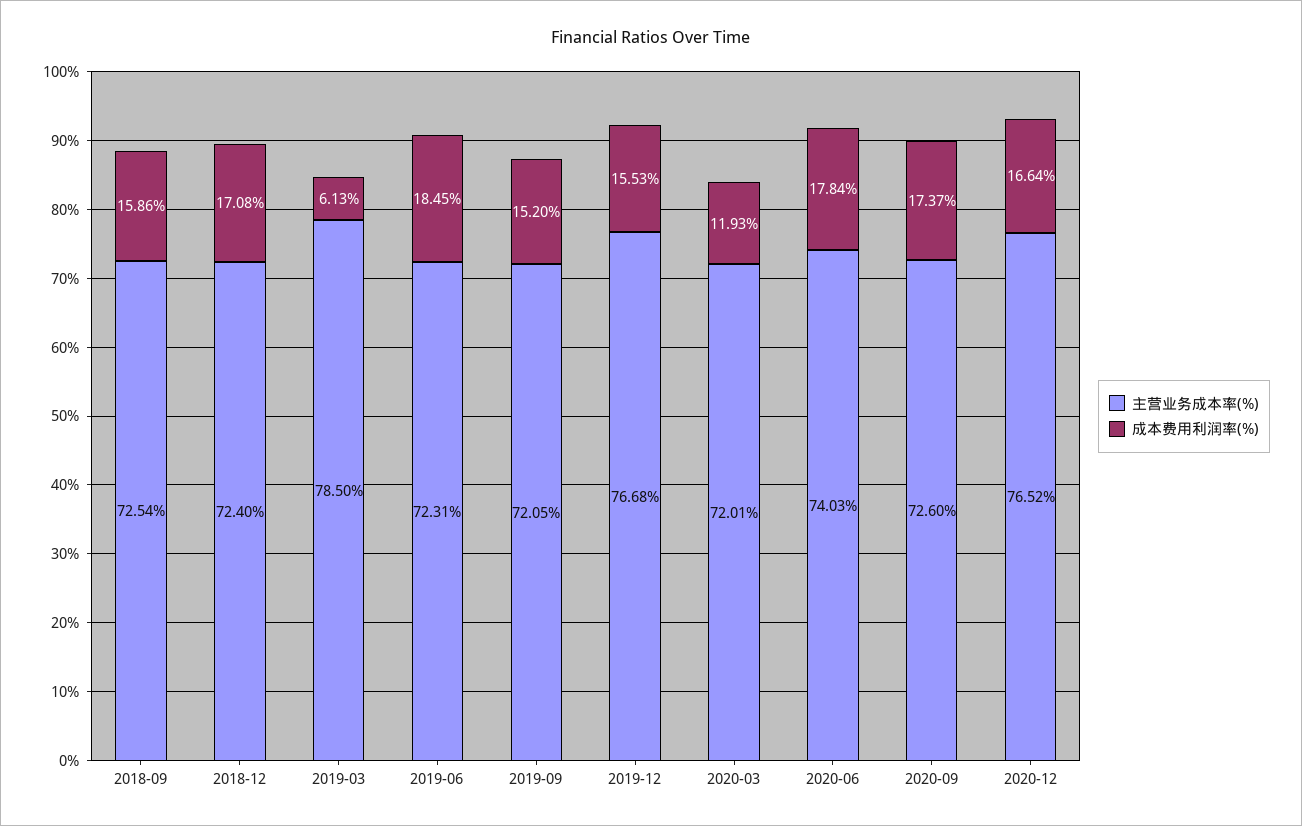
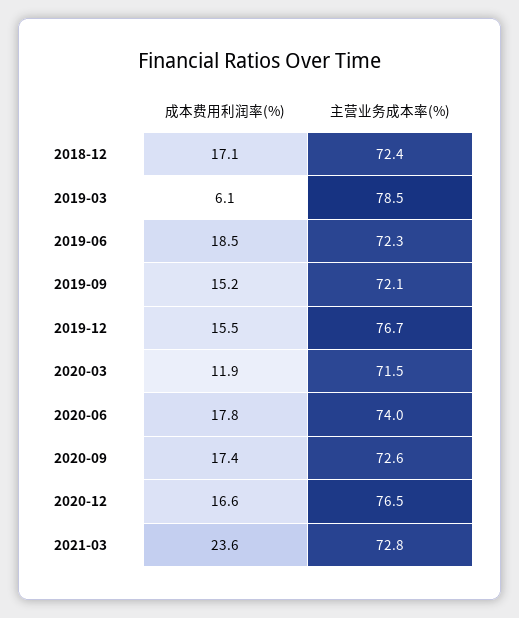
主营业务成本率(%), 2018-09: 72.54 -> none
成本费用利润率(%), 2018-09: 15.86 -> none
主营业务成本率(%), 2020-03: 72.01 -> 71.5
成本费用利润率(%), 2021-03: none -> 23.6
主营业务成本率(%), 2021-03: none -> 72.8

